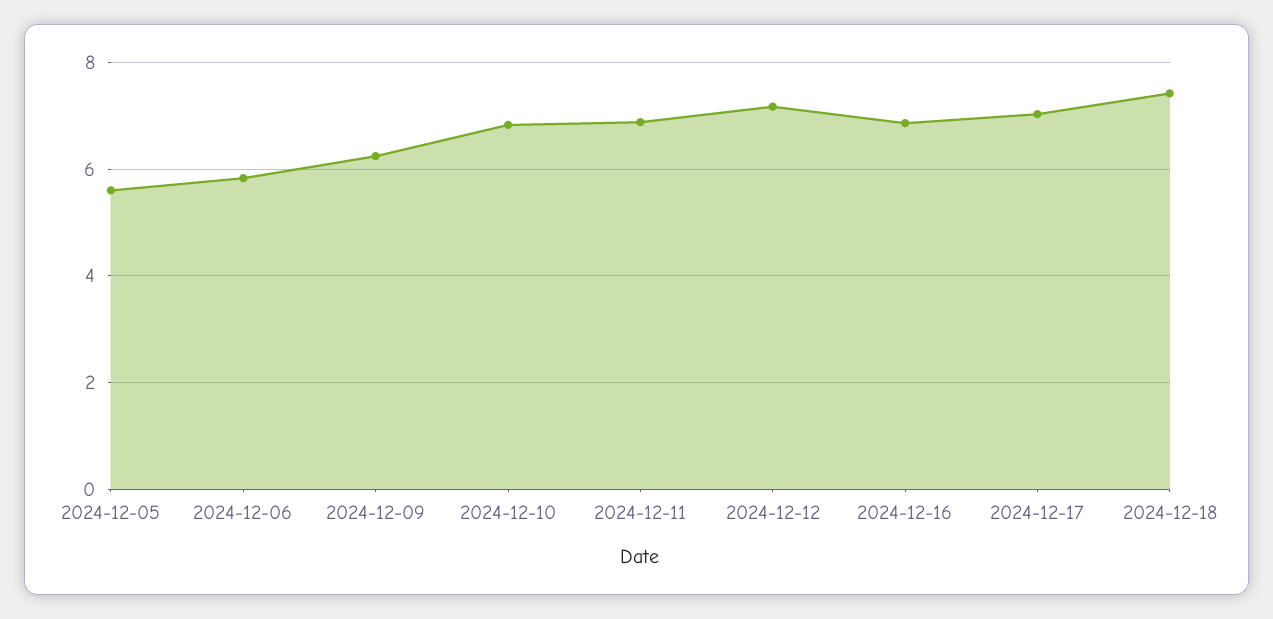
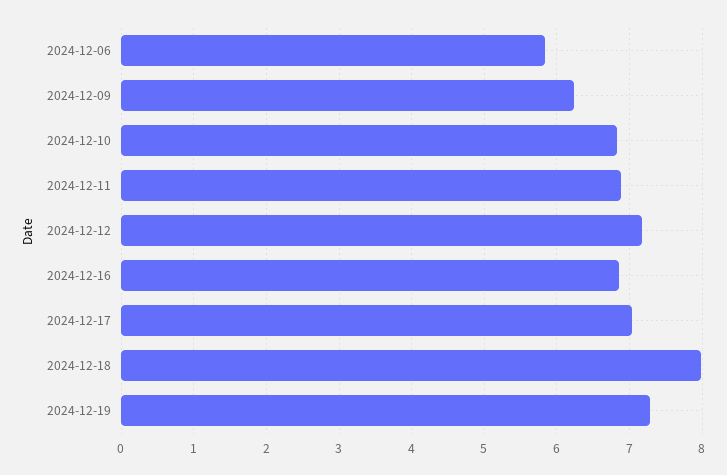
2024-12-05: 5.6 -> none
2024-12-18: 7.4 -> 8
2024-12-19: none -> 7.3

